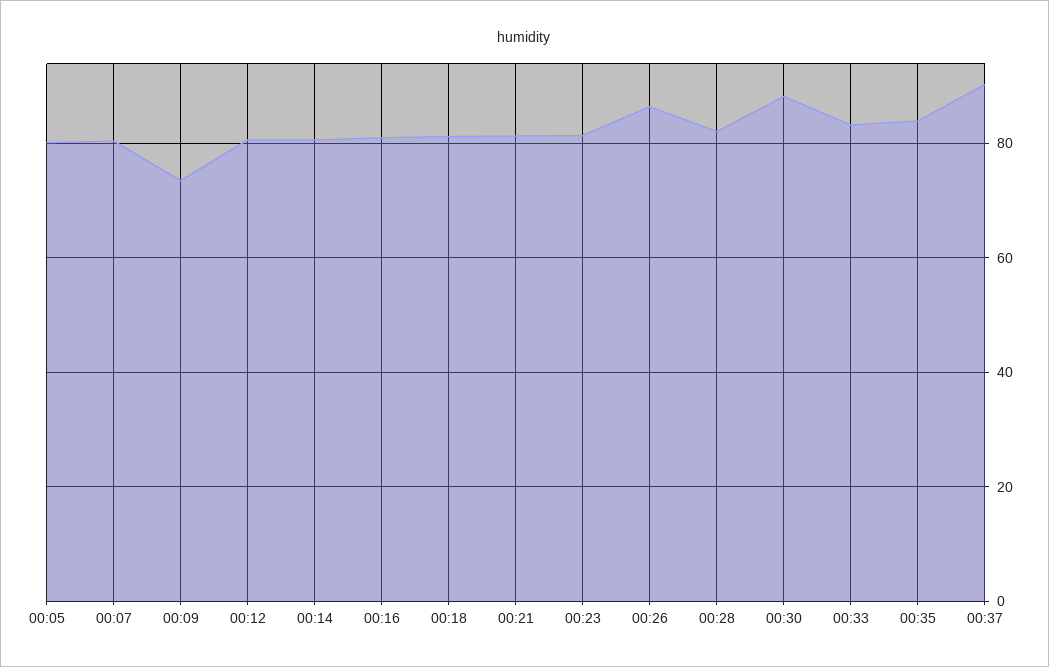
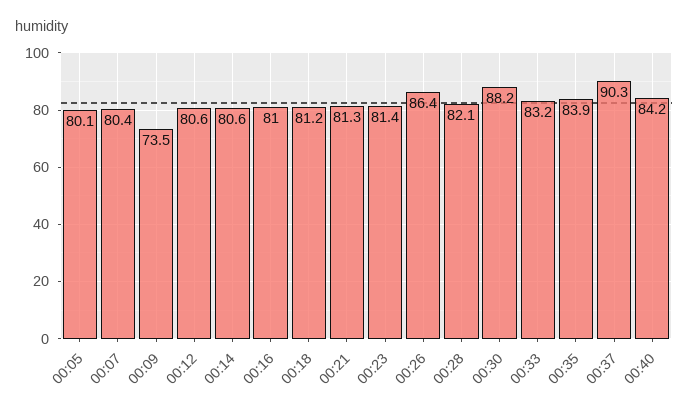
00:40: none -> 84.2

